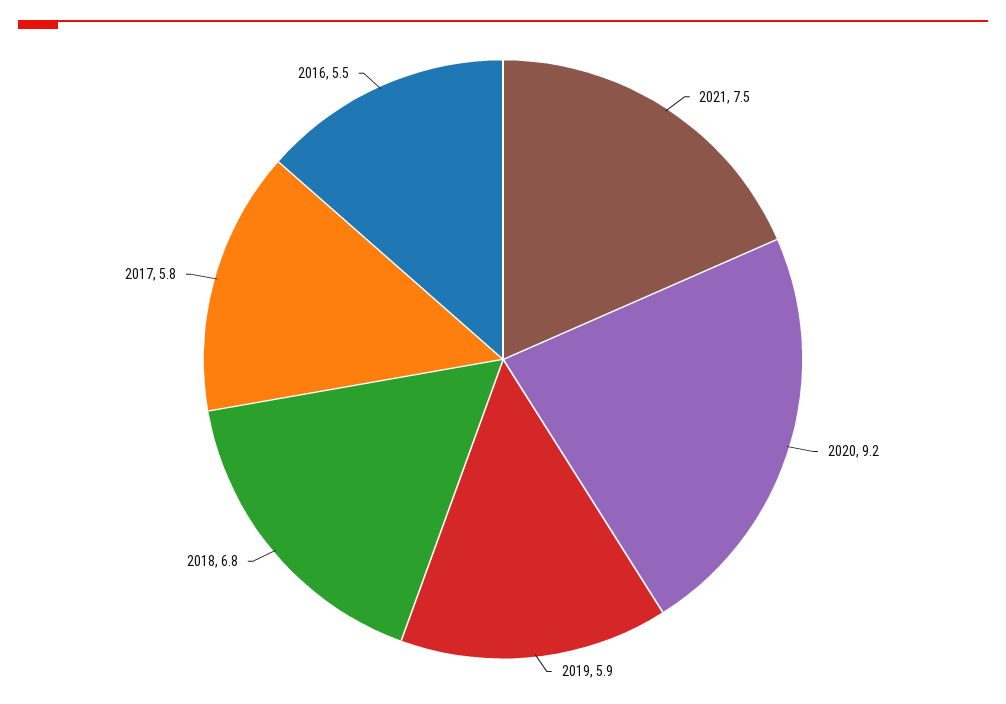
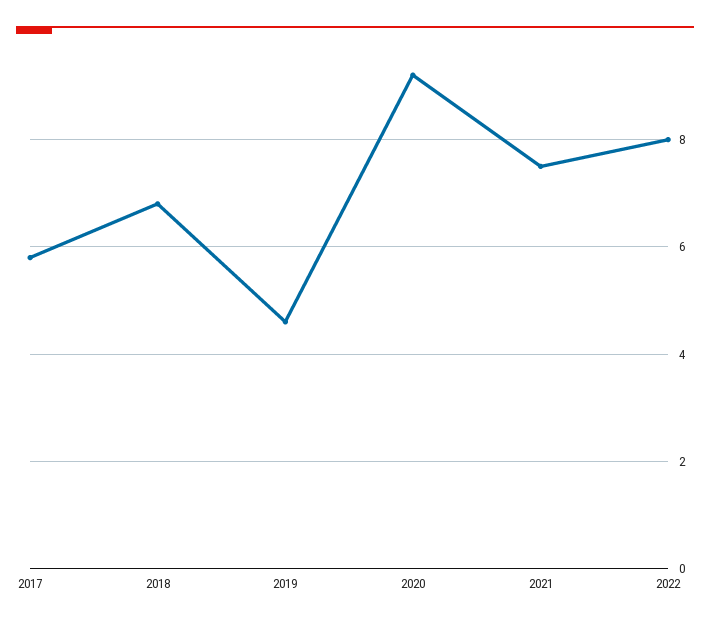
2019: 5.9 -> 4.5
2016: 5.5 -> none
2022: none -> 8

